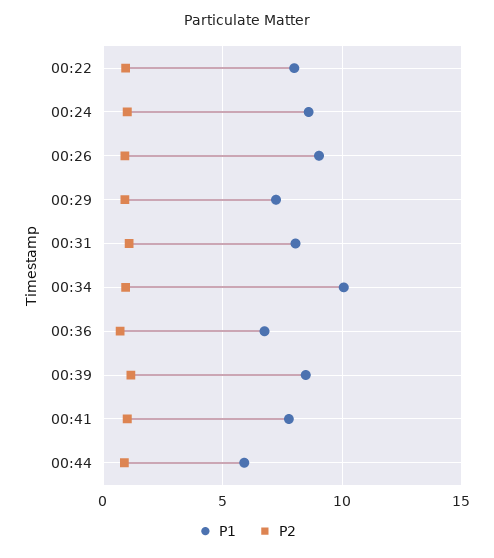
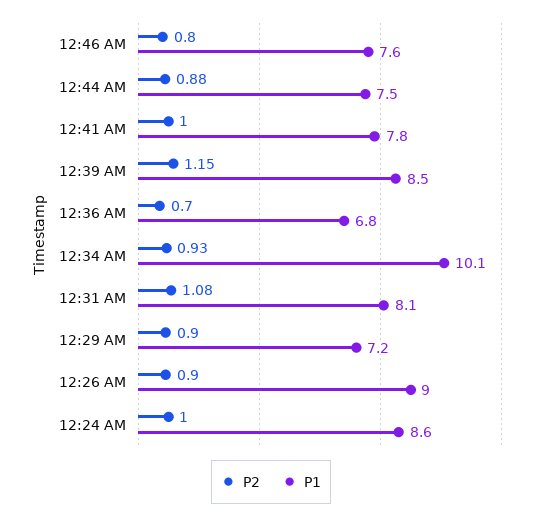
P1, 00:22: 8 -> none
P2, 00:22: 1 -> none
P1, 00:44: 6 -> 7.5
P2, 12:46 AM: none -> 0.8
P1, 12:46 AM: none -> 7.6

